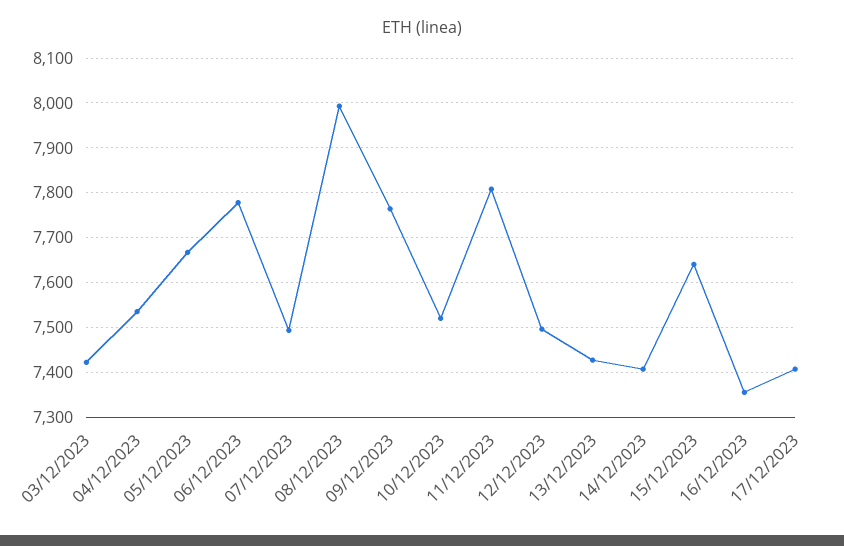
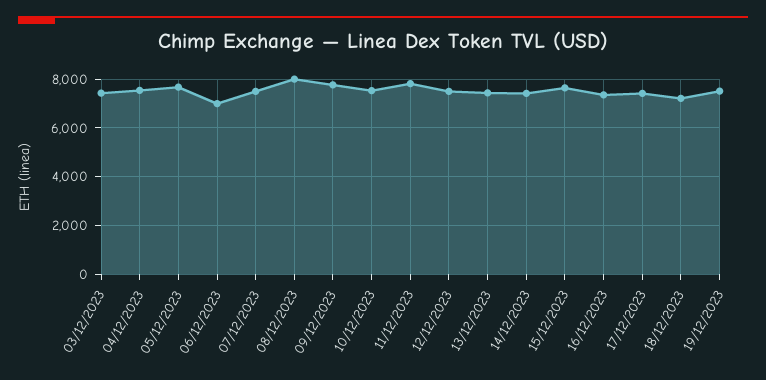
06/12/2023: 7780 -> 7000
18/12/2023: none -> 7250
19/12/2023: none -> 7500

